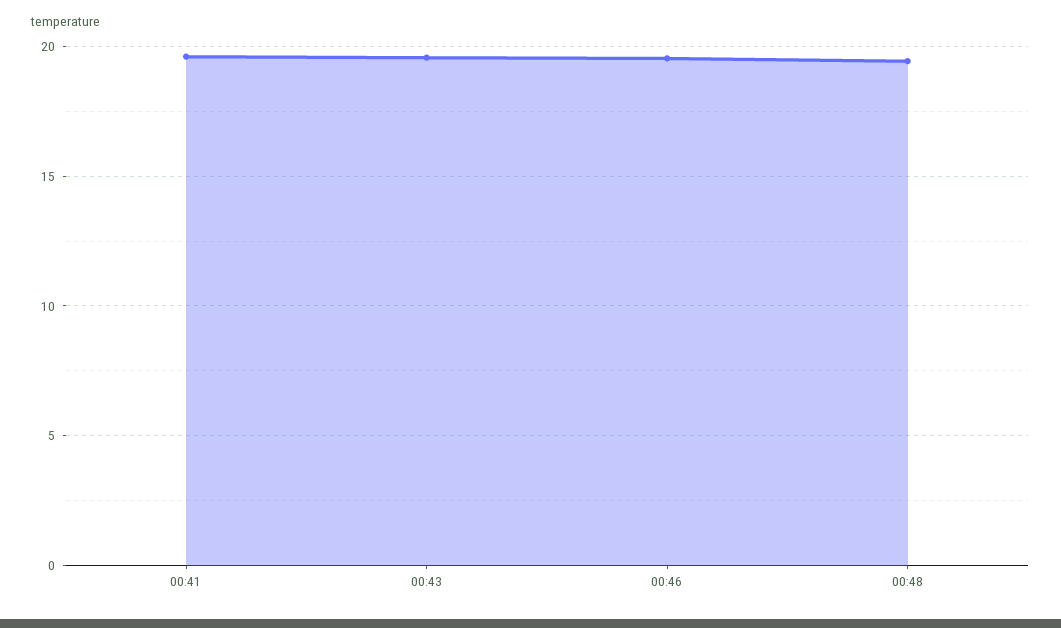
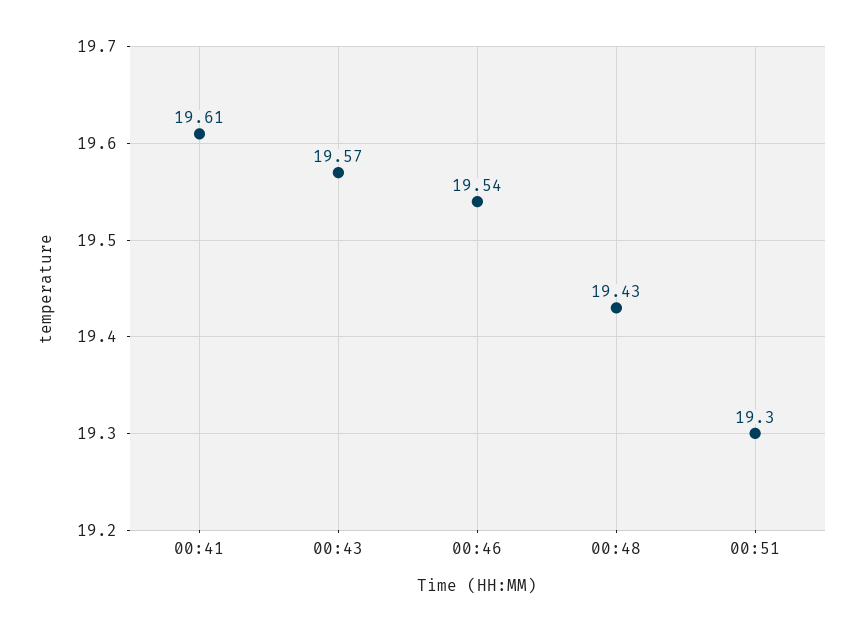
00:51: none -> 19.3

